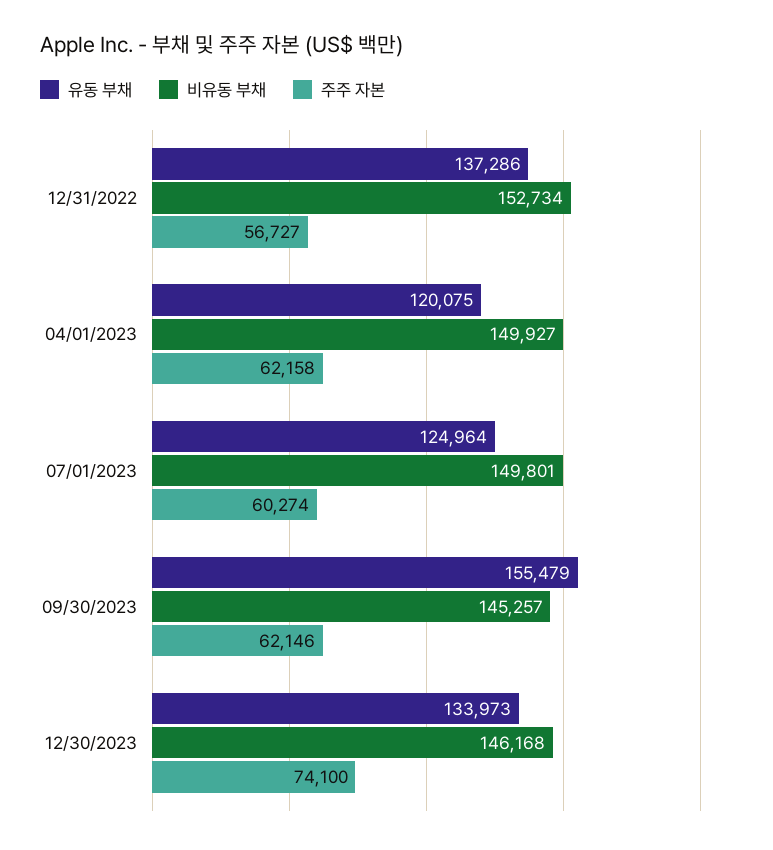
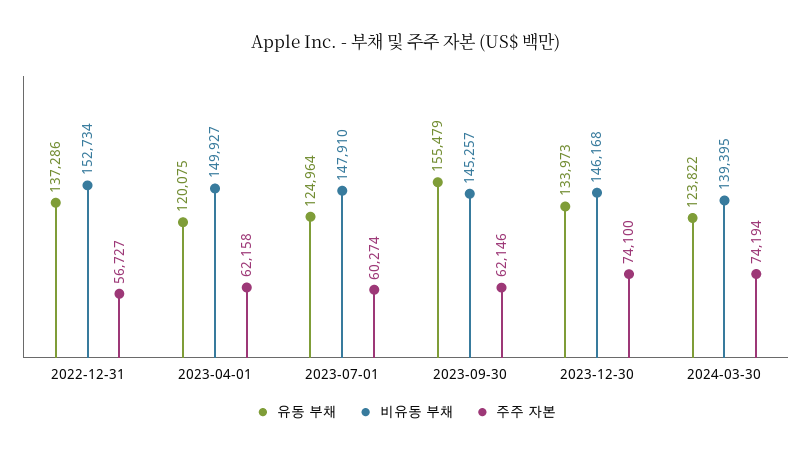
비유동 부채, 07/01/2023: 149801 -> 147910
유동 부채, 2024-03-30: none -> 123822
비유동 부채, 2024-03-30: none -> 139395
주주 자본, 2024-03-30: none -> 74194

